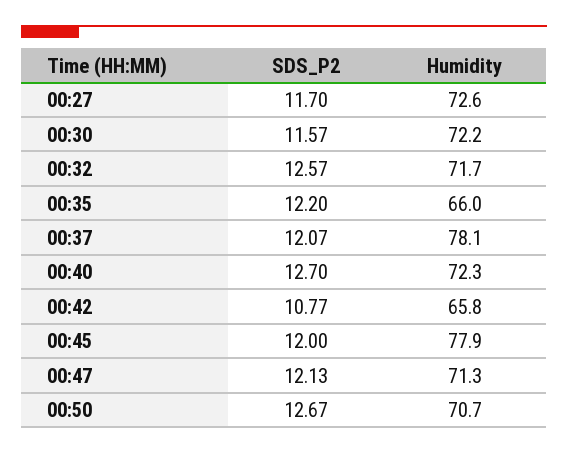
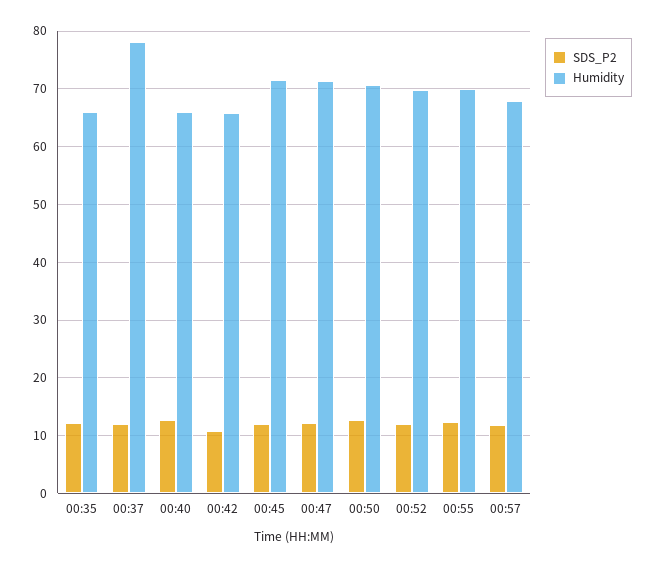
SDS_P2, 00:27: 11.7 -> none
Humidity, 00:27: 72.6 -> none
SDS_P2, 00:30: 11.57 -> none
Humidity, 00:30: 72.2 -> none
SDS_P2, 00:32: 12.57 -> none
Humidity, 00:32: 71.7 -> none
Humidity, 00:40: 72.3 -> 66
Humidity, 00:45: 77.9 -> 72
SDS_P2, 00:52: none -> 12
Humidity, 00:52: none -> 70
SDS_P2, 00:55: none -> 12
Humidity, 00:55: none -> 70
SDS_P2, 00:57: none -> 12
Humidity, 00:57: none -> 68

